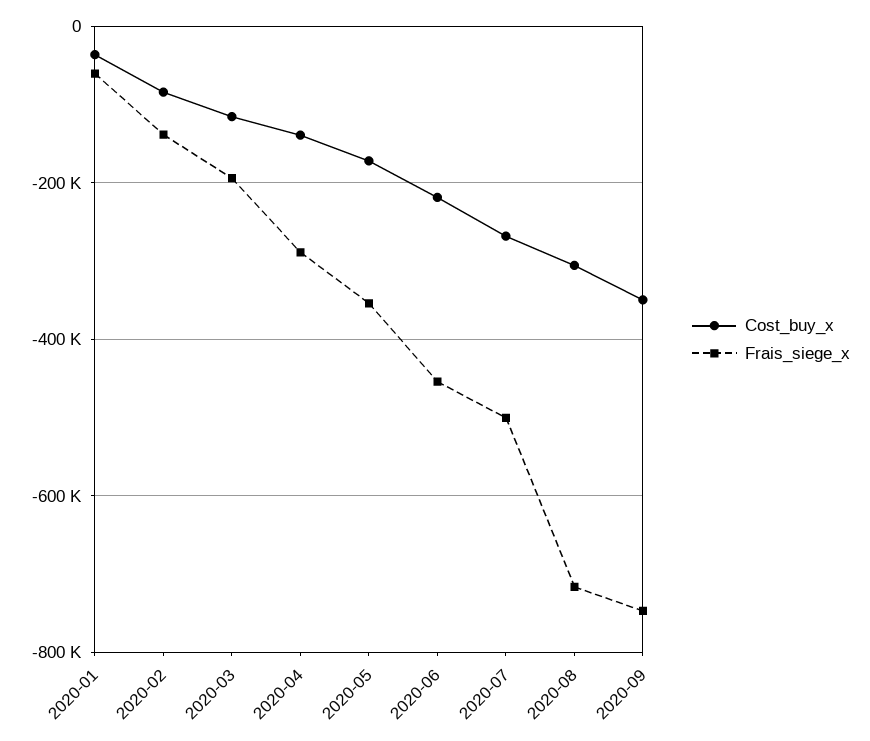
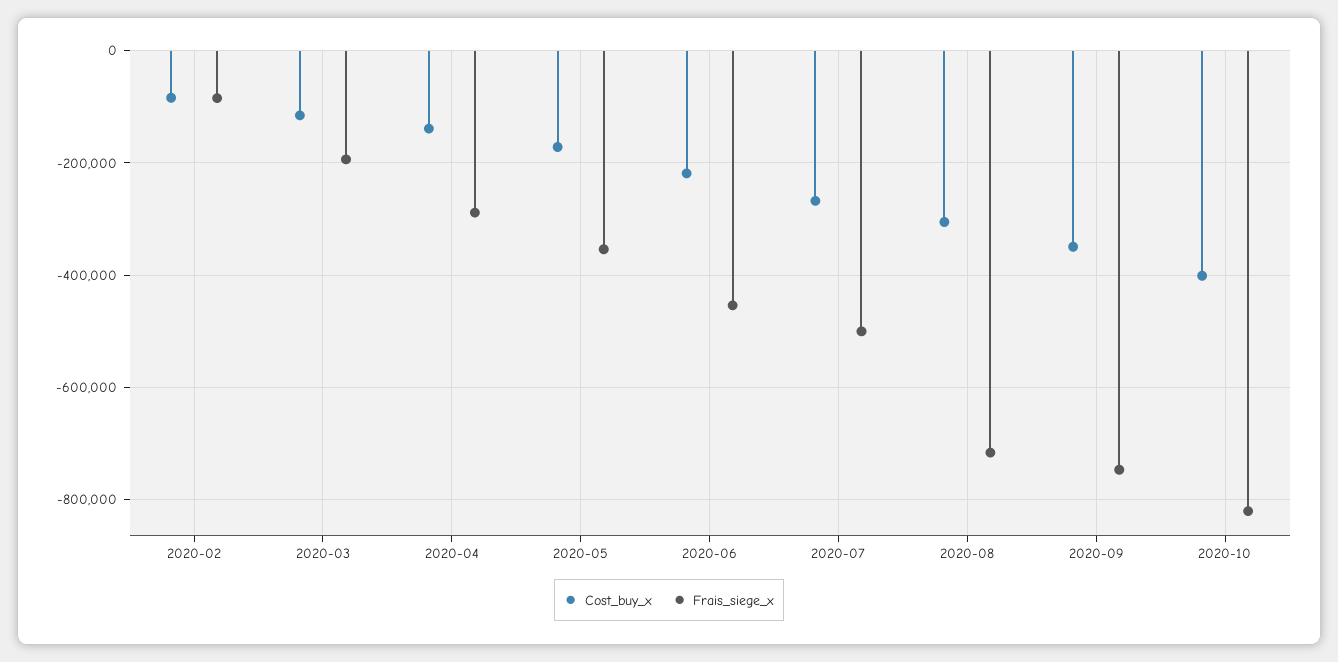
Cost_buy_x, 2020-01: -40000 -> none
Frais_siege_x, 2020-01: -60000 -> none
Frais_siege_x, 2020-02: -140000 -> -80000
Cost_buy_x, 2020-10: none -> -400000
Frais_siege_x, 2020-10: none -> -820000

